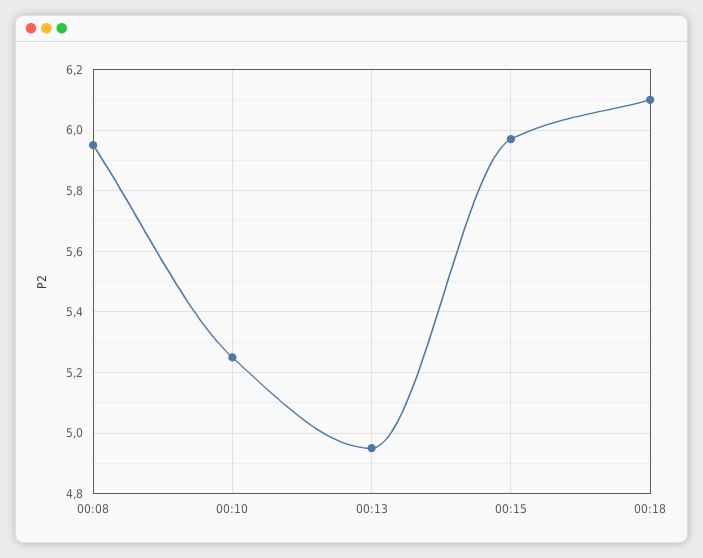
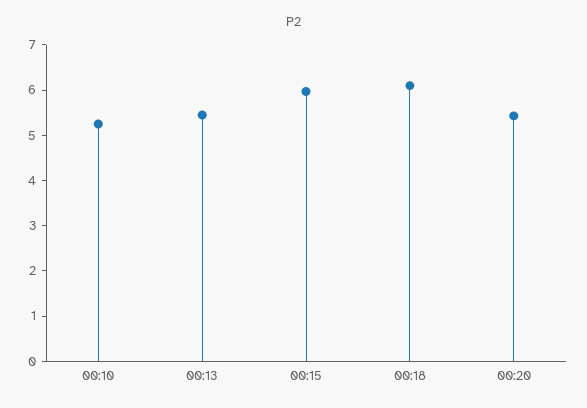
00:08: 5.95 -> none
00:13: 4.95 -> 5.4
00:20: none -> 5.4

